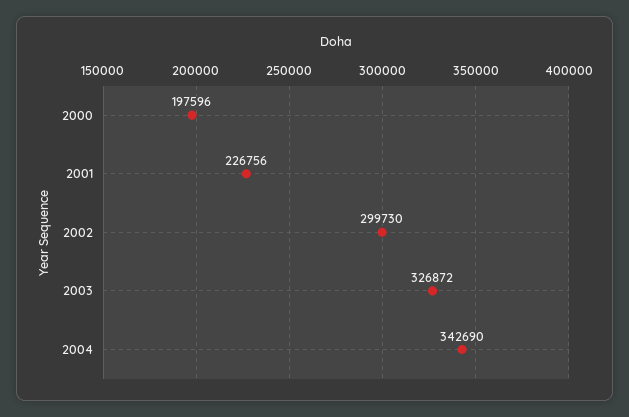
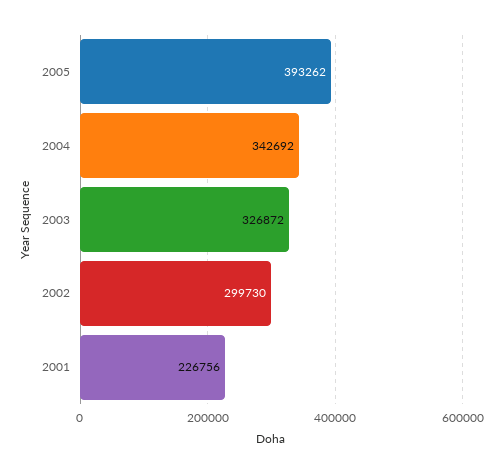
2000: 197596 -> none
2004: 342690 -> 342692
2005: none -> 393262

